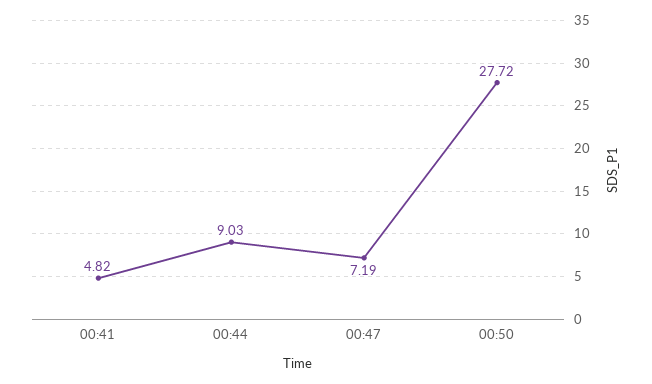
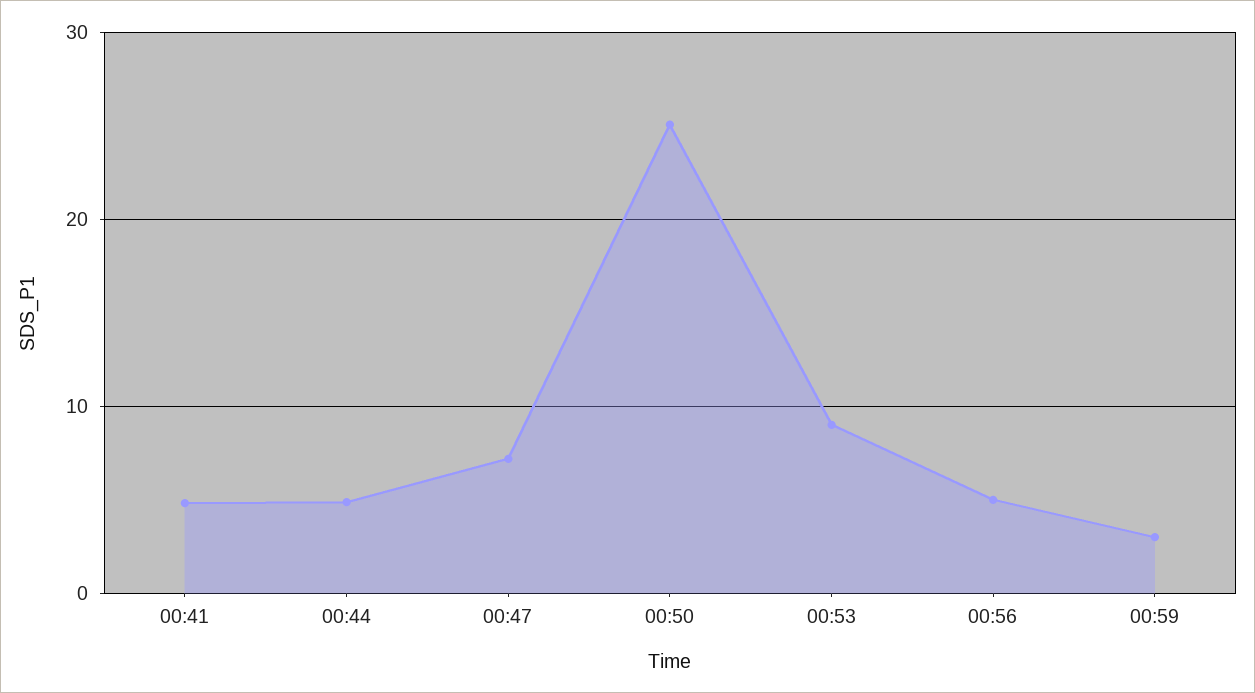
00:44: 9.03 -> 5
00:50: 27.72 -> 25
00:53: none -> 9
00:56: none -> 5
00:59: none -> 3

